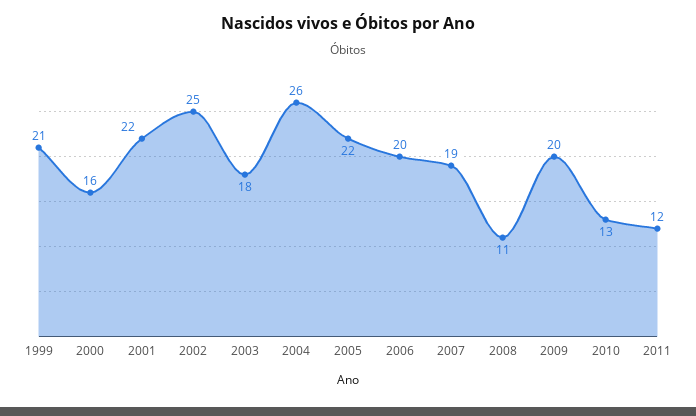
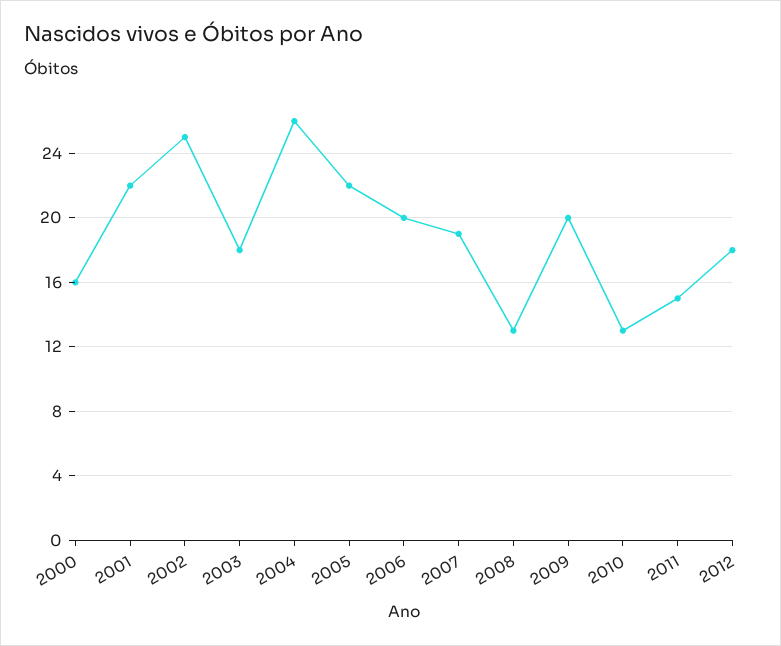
1999: 21 -> none
2008: 11 -> 13
2011: 12 -> 15
2012: none -> 18

